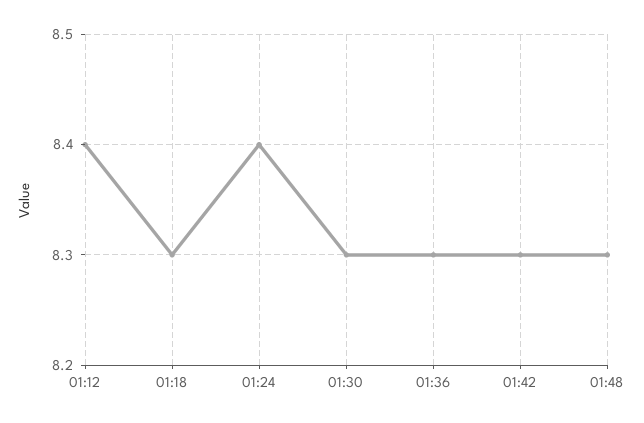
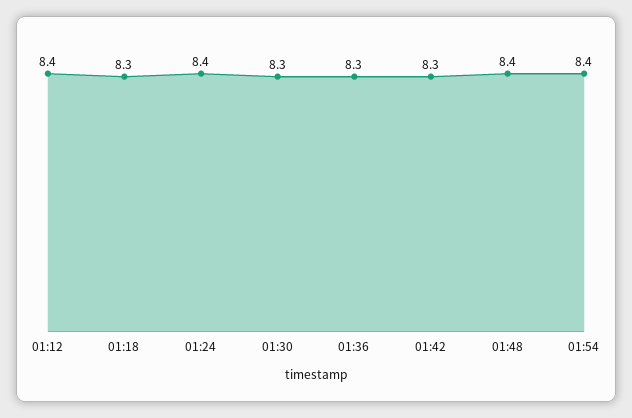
01:48: 8.3 -> 8.4
01:54: none -> 8.4

